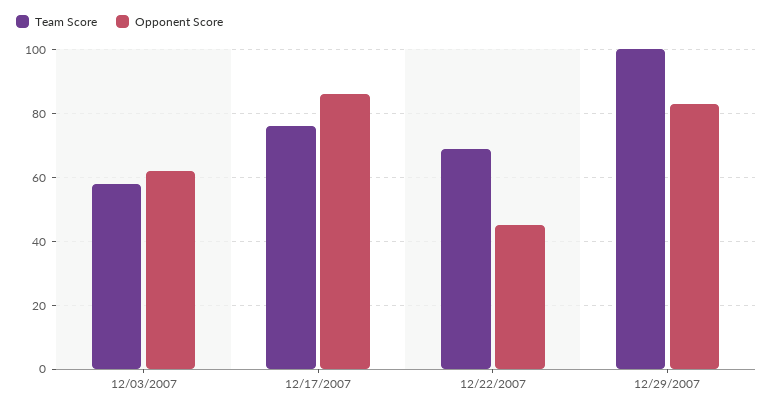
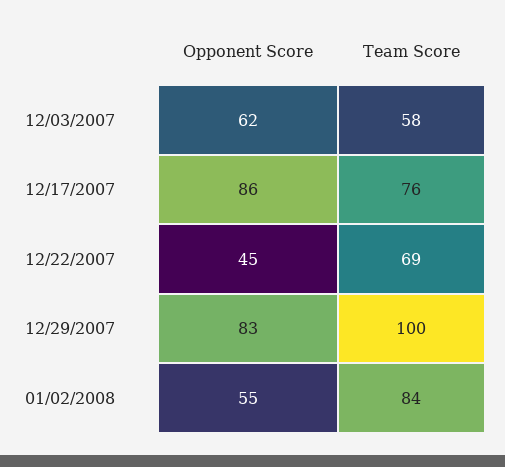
Opponent Score, 01/02/2008: none -> 55
Team Score, 01/02/2008: none -> 84

